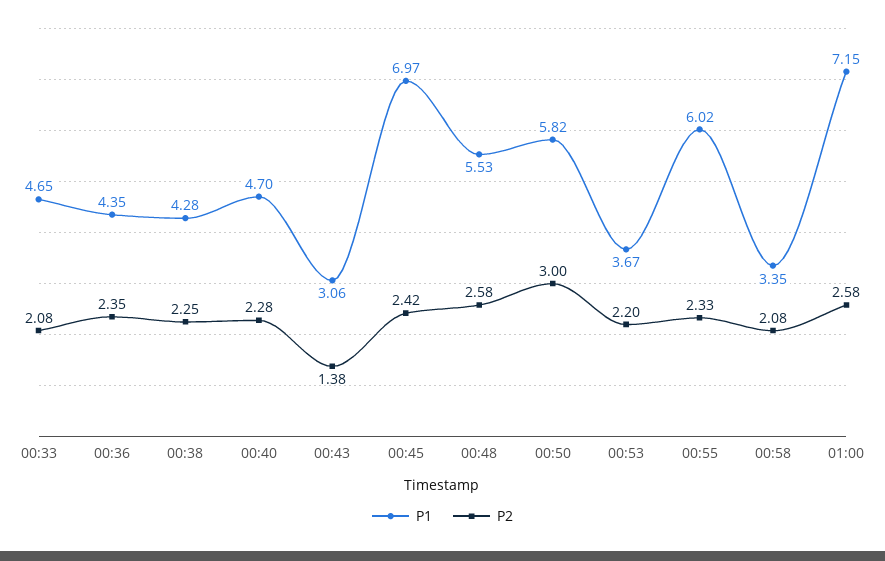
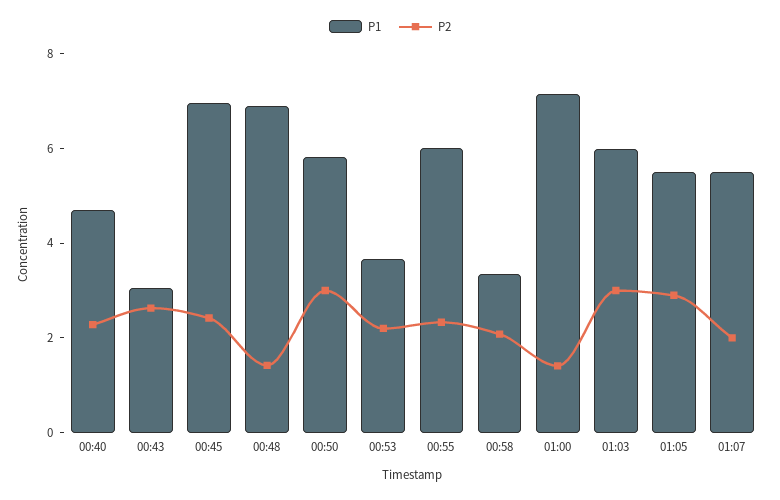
P1, 00:33: 4.65 -> none
P2, 00:33: 2.08 -> none
P1, 00:36: 4.35 -> none
P2, 00:36: 2.35 -> none
P1, 00:38: 4.28 -> none
P2, 00:38: 2.25 -> none
P2, 00:43: 1.38 -> 2.5
P1, 00:48: 5.53 -> 7
P2, 00:48: 2.58 -> 1.5
P2, 01:00: 2.58 -> 1.5
P1, 01:03: none -> 6
P2, 01:03: none -> 3
P1, 01:05: none -> 5.5
P2, 01:05: none -> 3
P1, 01:07: none -> 5.5
P2, 01:07: none -> 2

